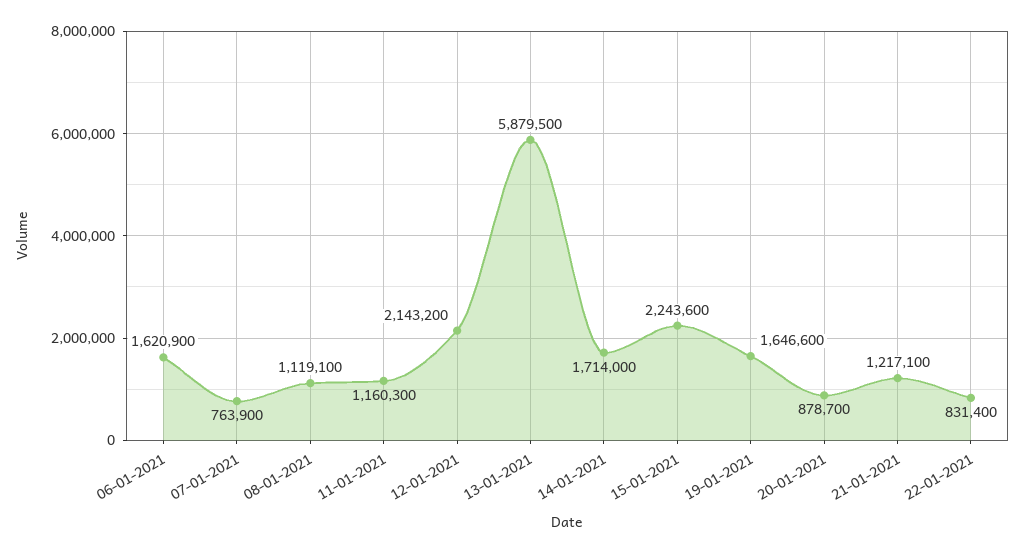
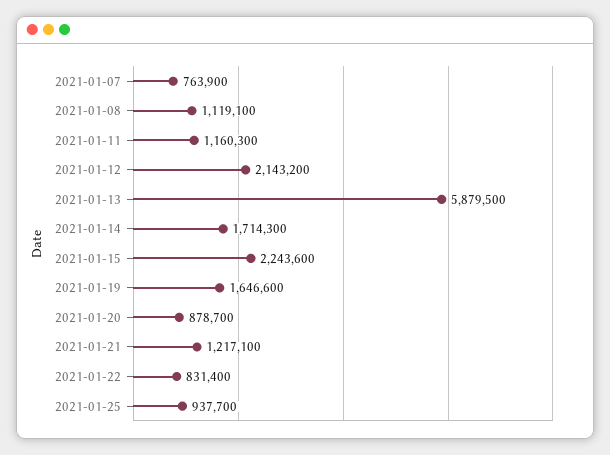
06-01-2021: 1620900 -> none
14-01-2021: 1714000 -> 1714300
2021-01-25: none -> 937700

